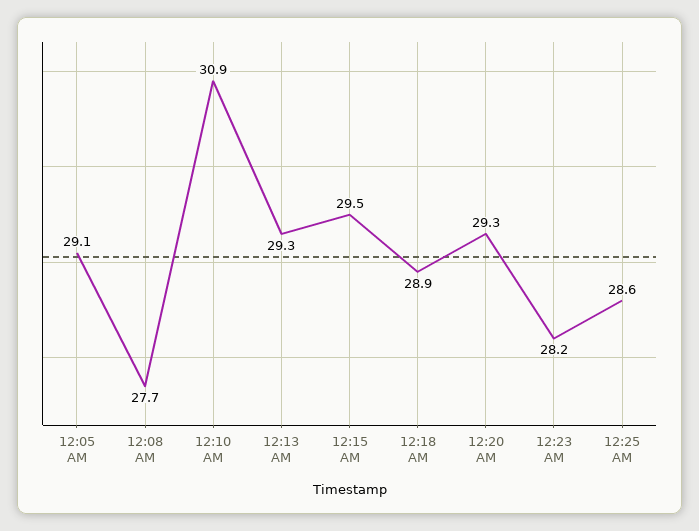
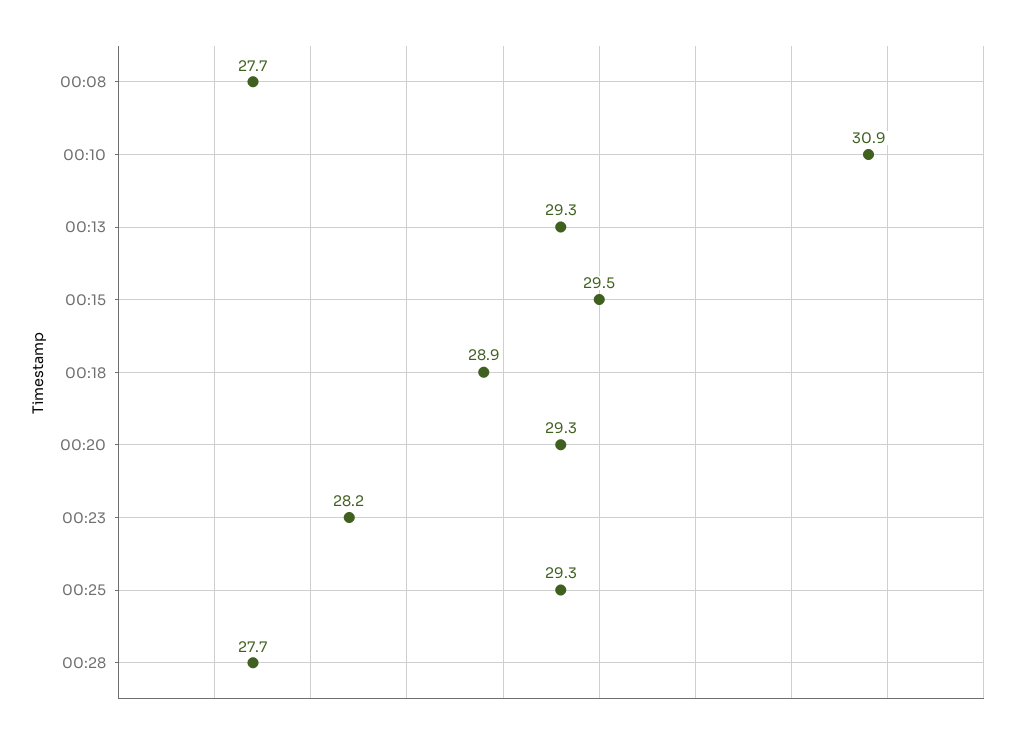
12:05 AM: 29.1 -> none
12:25 AM: 28.6 -> 29.3
00:28: none -> 27.7

